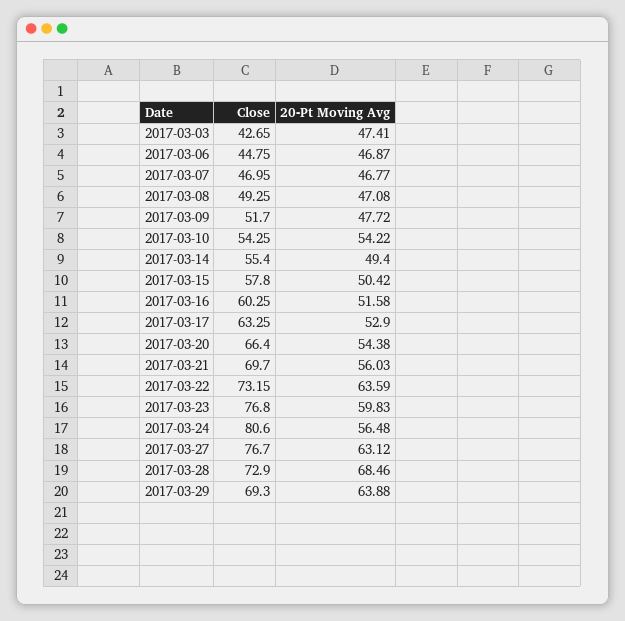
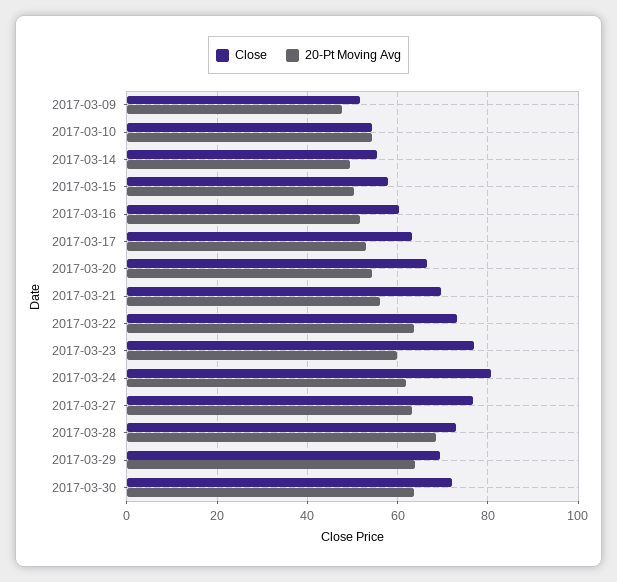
Close, 2017-03-03: 42.65 -> none
20-Pt Moving Avg, 2017-03-03: 47.41 -> none
Close, 2017-03-06: 44.75 -> none
20-Pt Moving Avg, 2017-03-06: 46.87 -> none
Close, 2017-03-07: 46.95 -> none
20-Pt Moving Avg, 2017-03-07: 46.77 -> none
Close, 2017-03-08: 49.25 -> none
20-Pt Moving Avg, 2017-03-08: 47.08 -> none
20-Pt Moving Avg, 2017-03-24: 56.48 -> 62
Close, 2017-03-30: none -> 72
20-Pt Moving Avg, 2017-03-30: none -> 64

